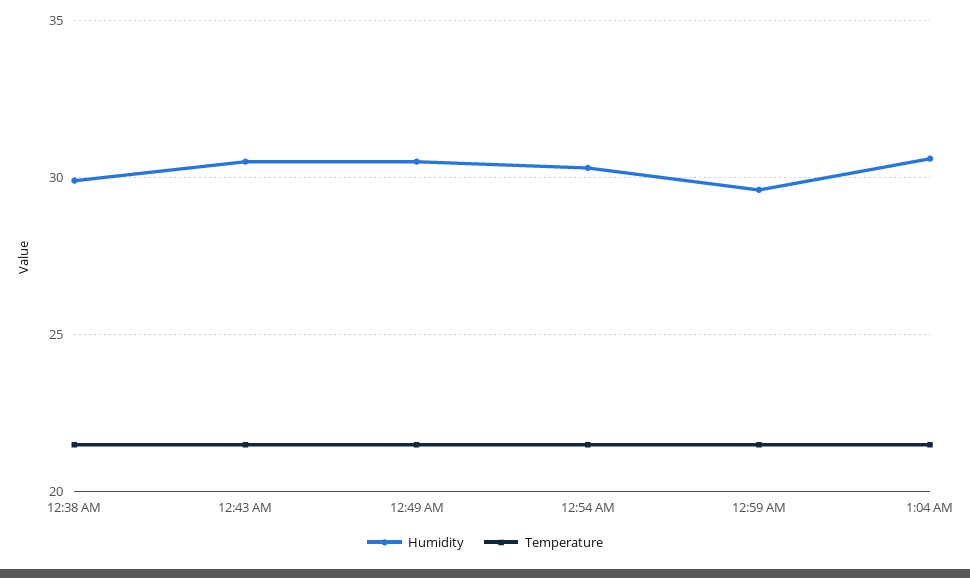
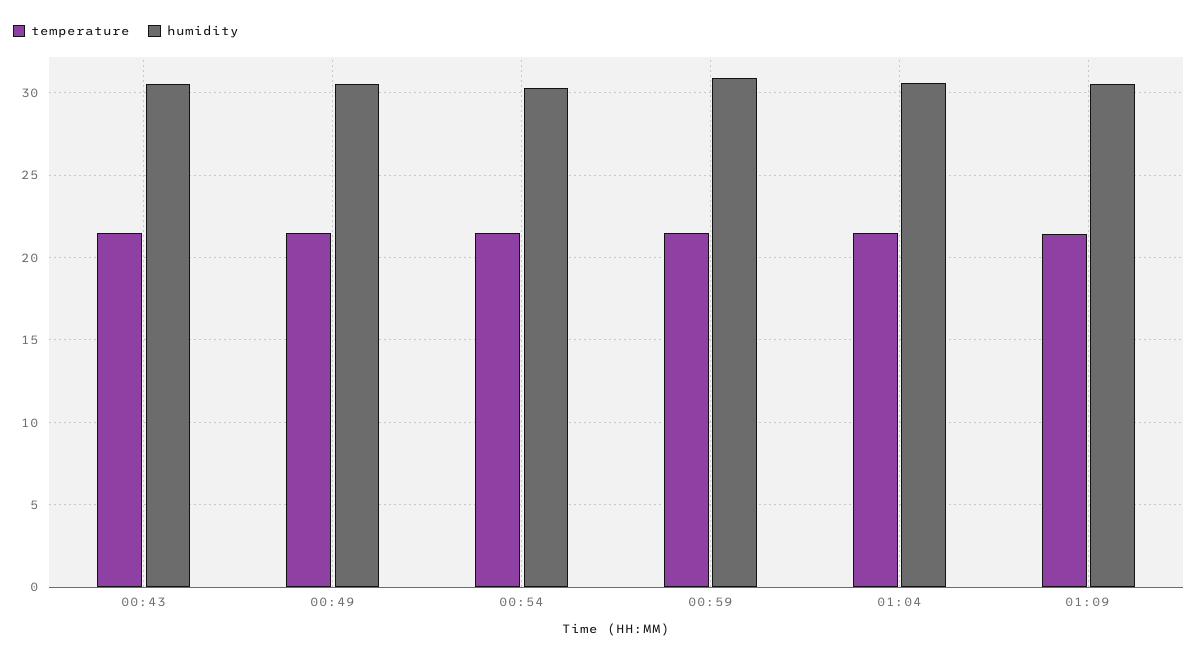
Humidity, 12:38 AM: 30 -> none
Temperature, 12:38 AM: 21.5 -> none
Humidity, 12:59 AM: 29.5 -> 31
Temperature, 01:09: none -> 21.5
Humidity, 01:09: none -> 30.5

